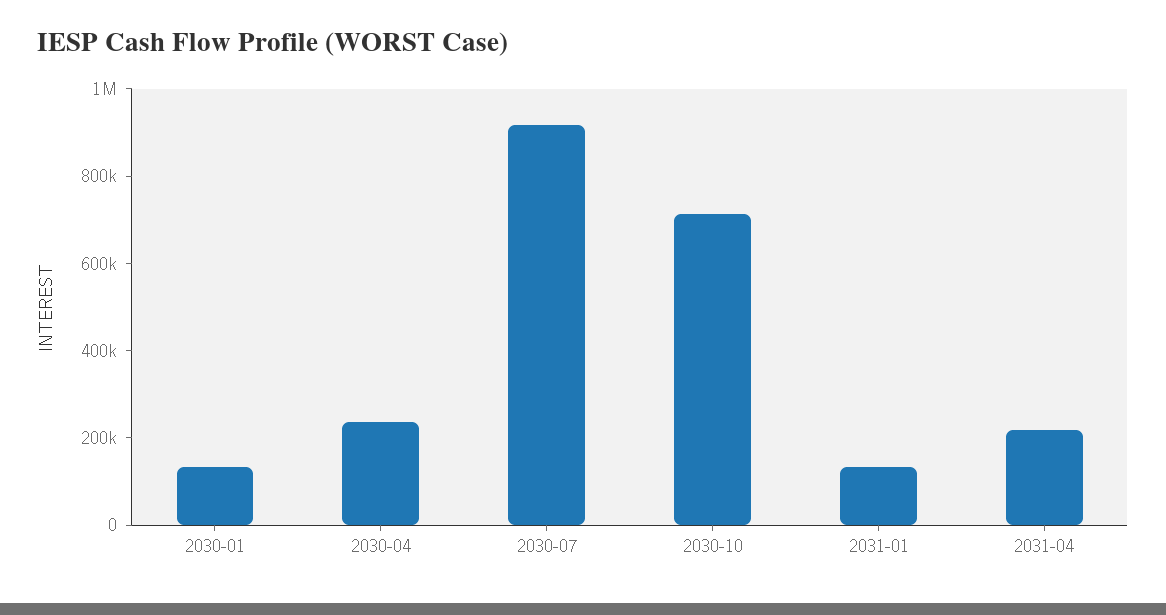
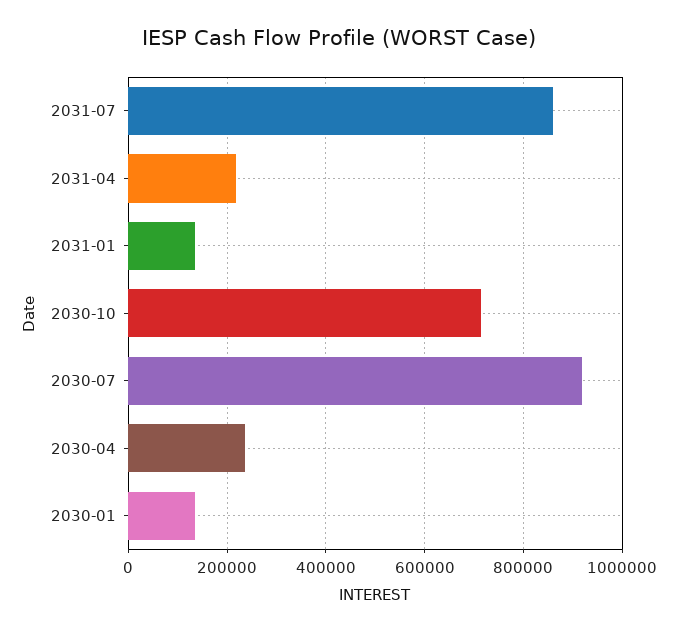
2031-07: none -> 860000

